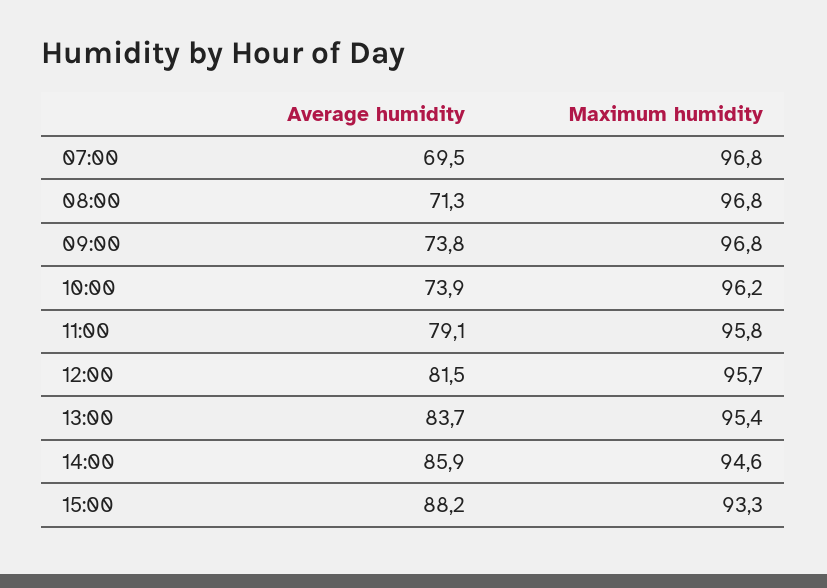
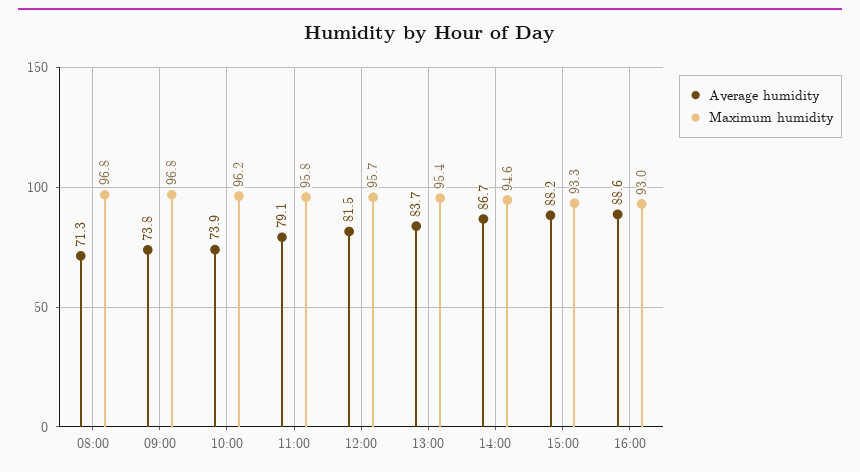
Average humidity, 07:00: 69.5 -> none
Maximum humidity, 07:00: 96.8 -> none
Average humidity, 14:00: 85.9 -> 86.7
Average humidity, 16:00: none -> 88.6
Maximum humidity, 16:00: none -> 93

